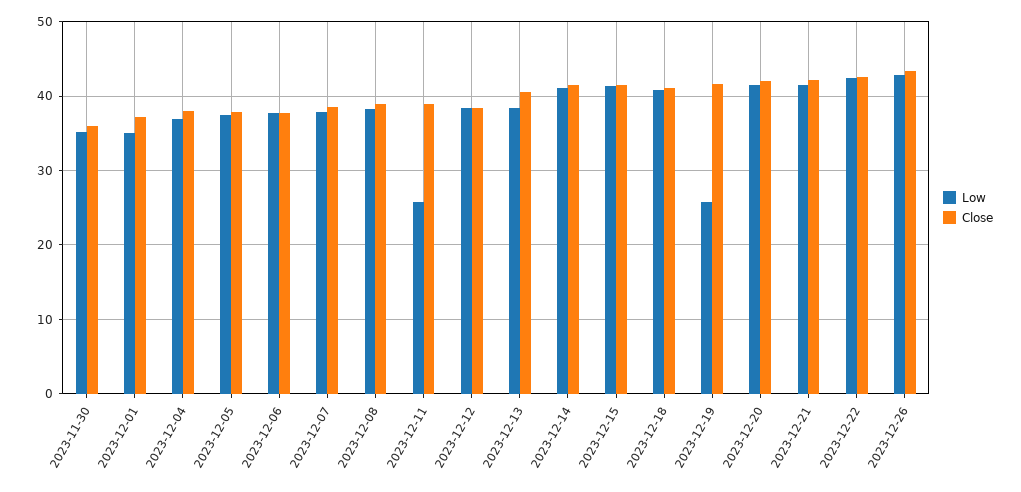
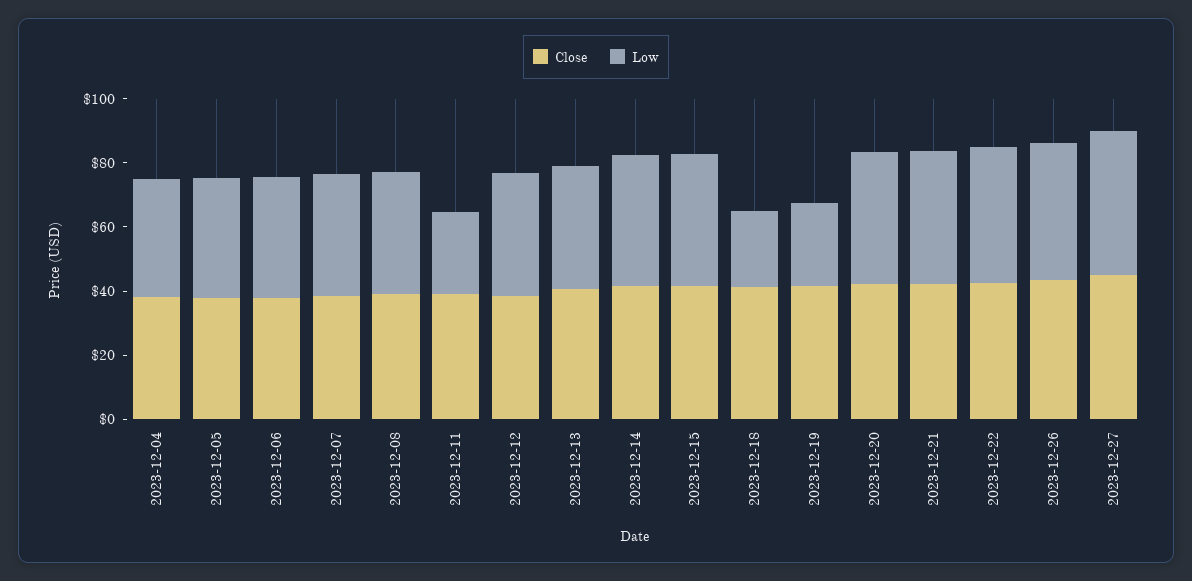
Low, 2023-11-30: 35 -> none
Close, 2023-11-30: 36 -> none
Low, 2023-12-01: 35 -> none
Close, 2023-12-01: 37 -> none
Low, 2023-12-18: 41 -> 25
Close, 2023-12-27: none -> 45
Low, 2023-12-27: none -> 45

